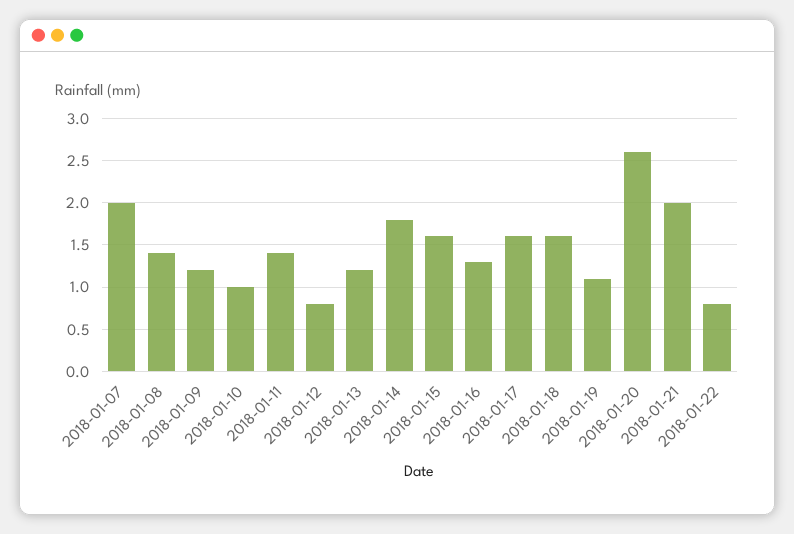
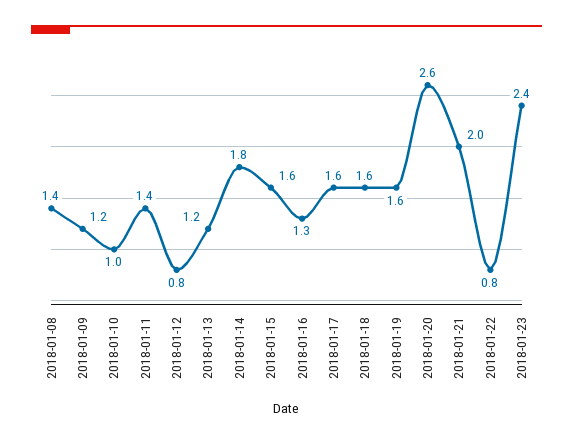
2018-01-07: 2 -> none
2018-01-19: 1.1 -> 1.6
2018-01-23: none -> 2.4

